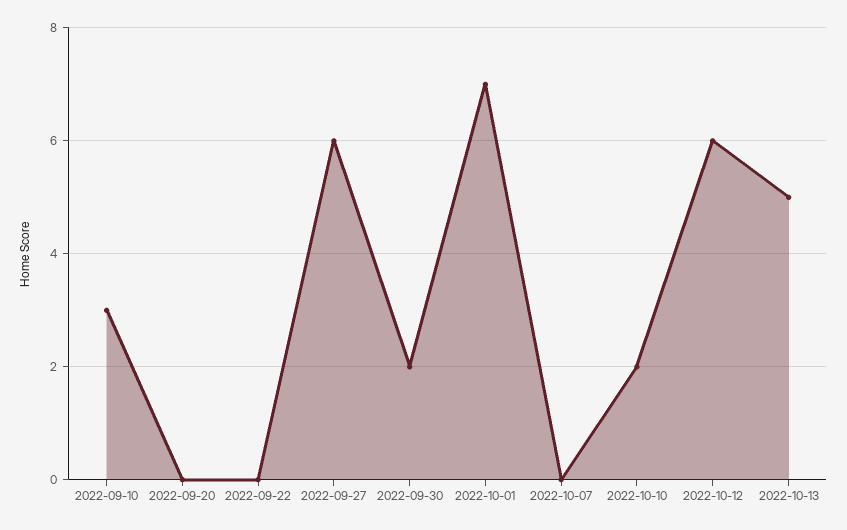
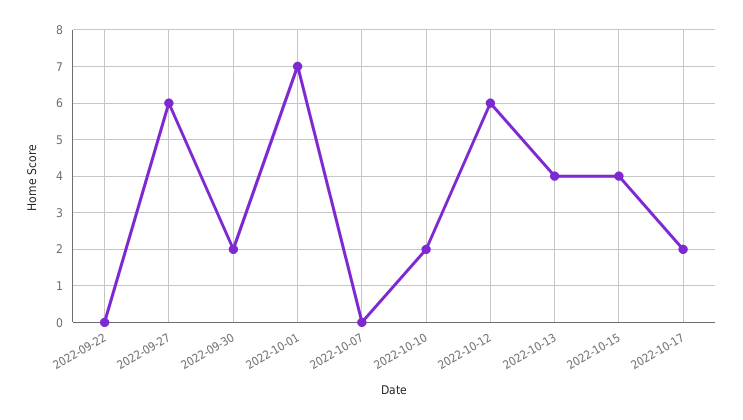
2022-09-10: 3 -> none
2022-09-20: 0 -> none
2022-10-13: 5 -> 4
2022-10-15: none -> 4
2022-10-17: none -> 2

